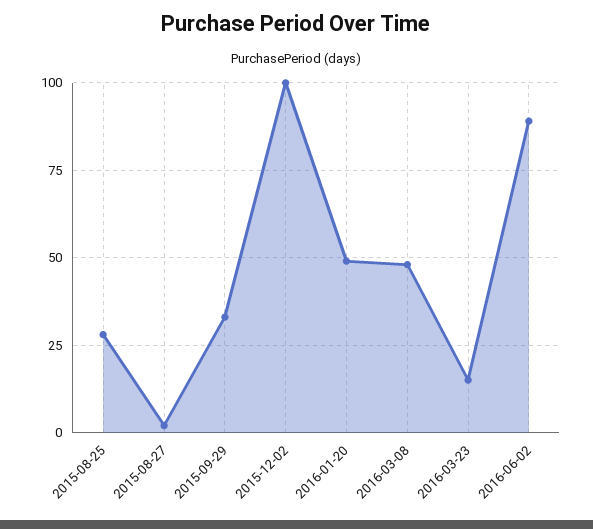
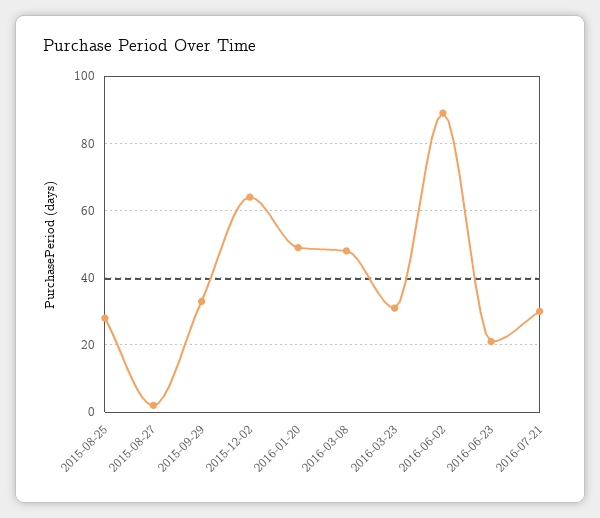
2015-12-02: 100 -> 65
2016-03-23: 15 -> 30
2016-06-23: none -> 20
2016-07-21: none -> 30

